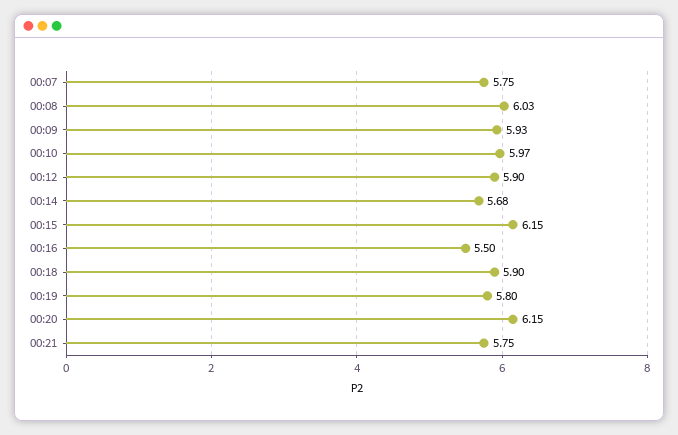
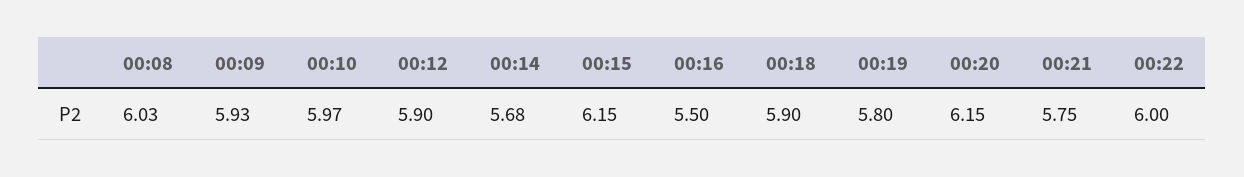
00:07: 5.75 -> none
00:22: none -> 6

